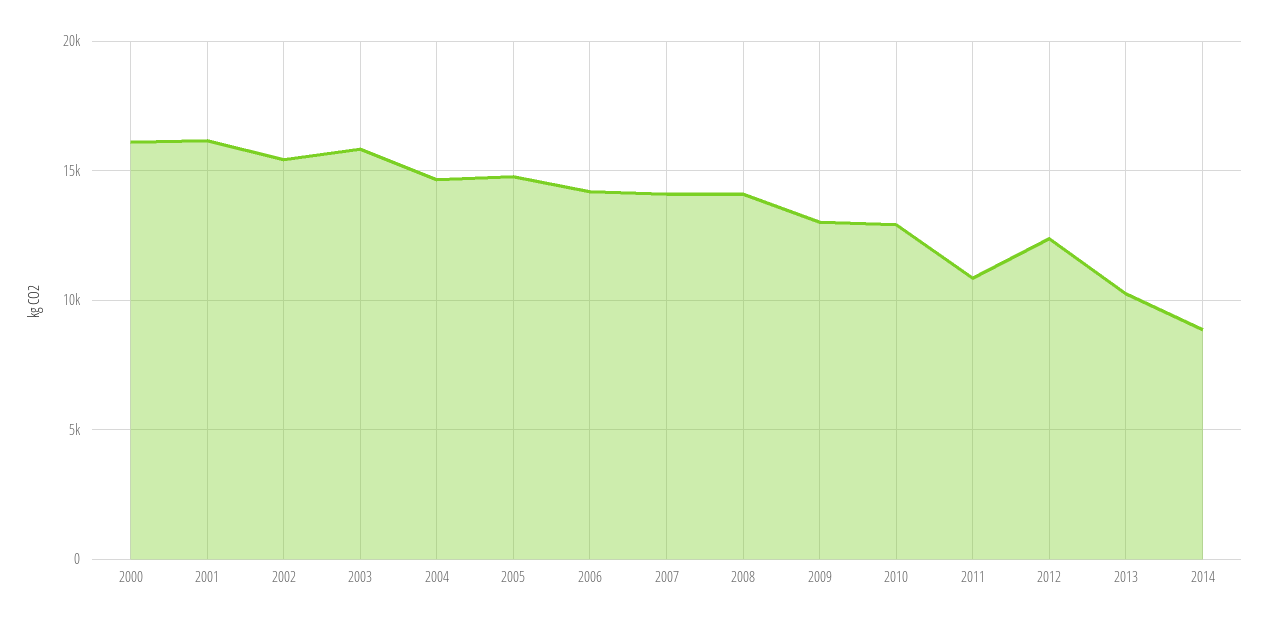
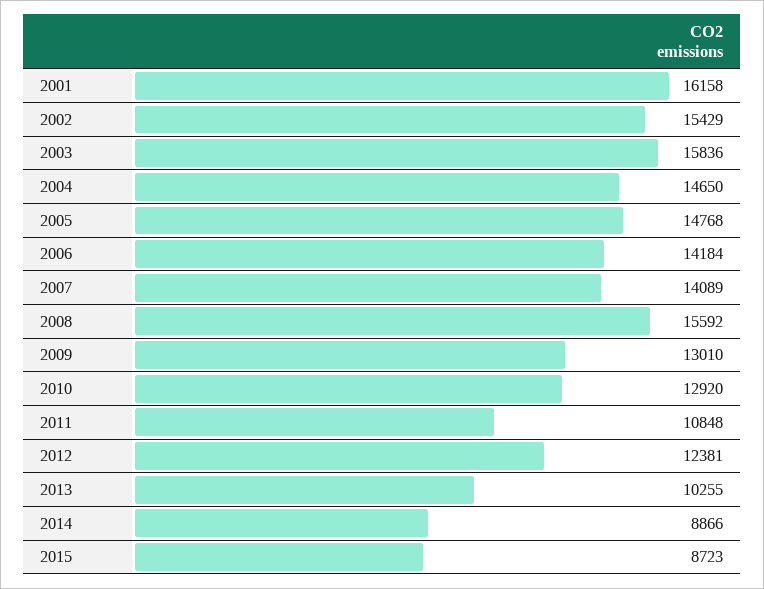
2000: 16000 -> none
2008: 14000 -> 15592
2015: none -> 8723

